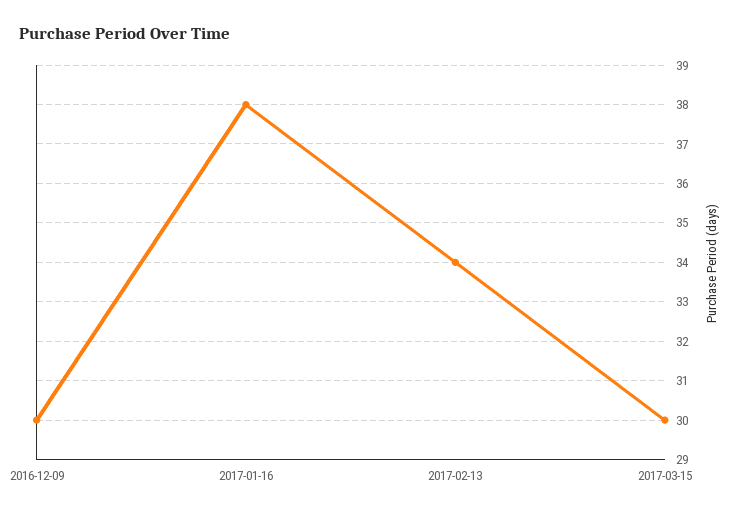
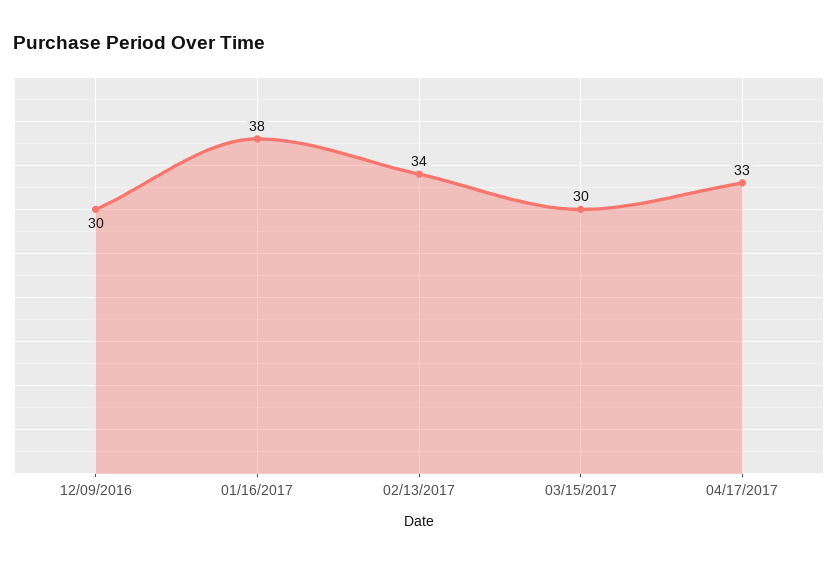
04/17/2017: none -> 33

